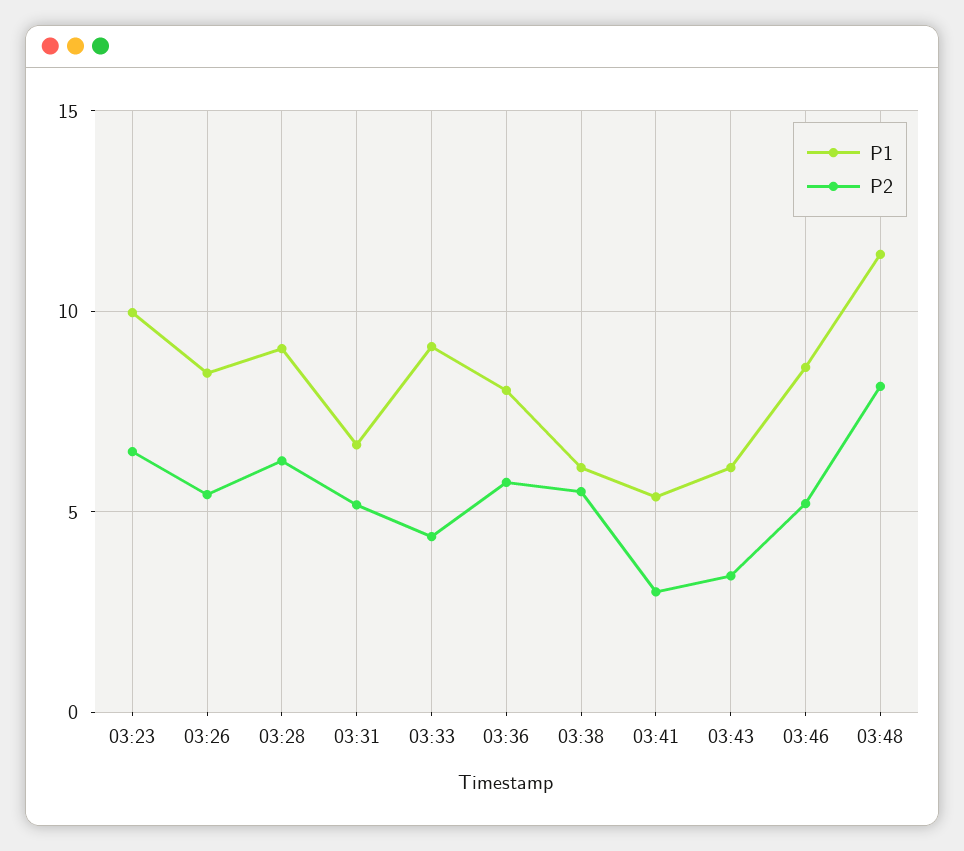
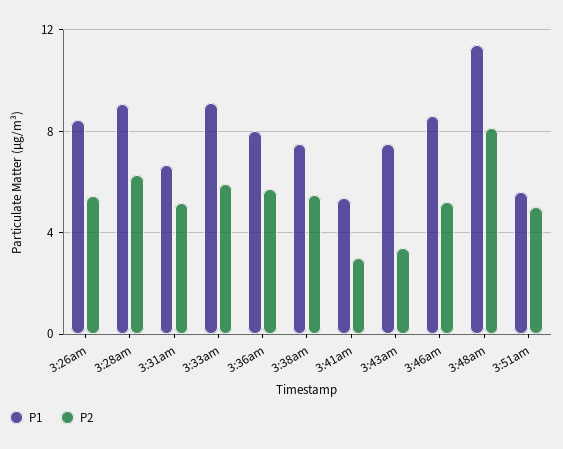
P1, 03:23: 10 -> none
P2, 03:23: 6.5 -> none
P2, 03:33: 4.5 -> 6
P1, 03:38: 6 -> 7.5
P1, 03:43: 6 -> 7.5
P1, 3:51am: none -> 5.5
P2, 3:51am: none -> 5

